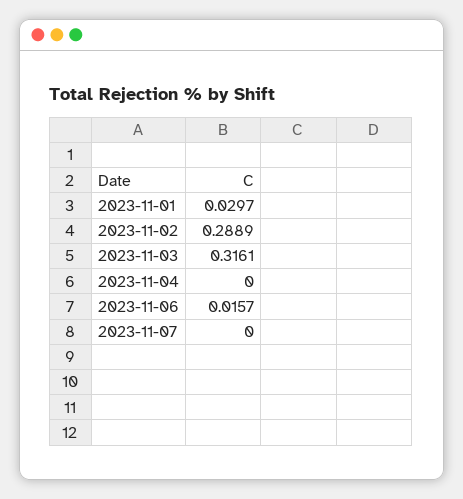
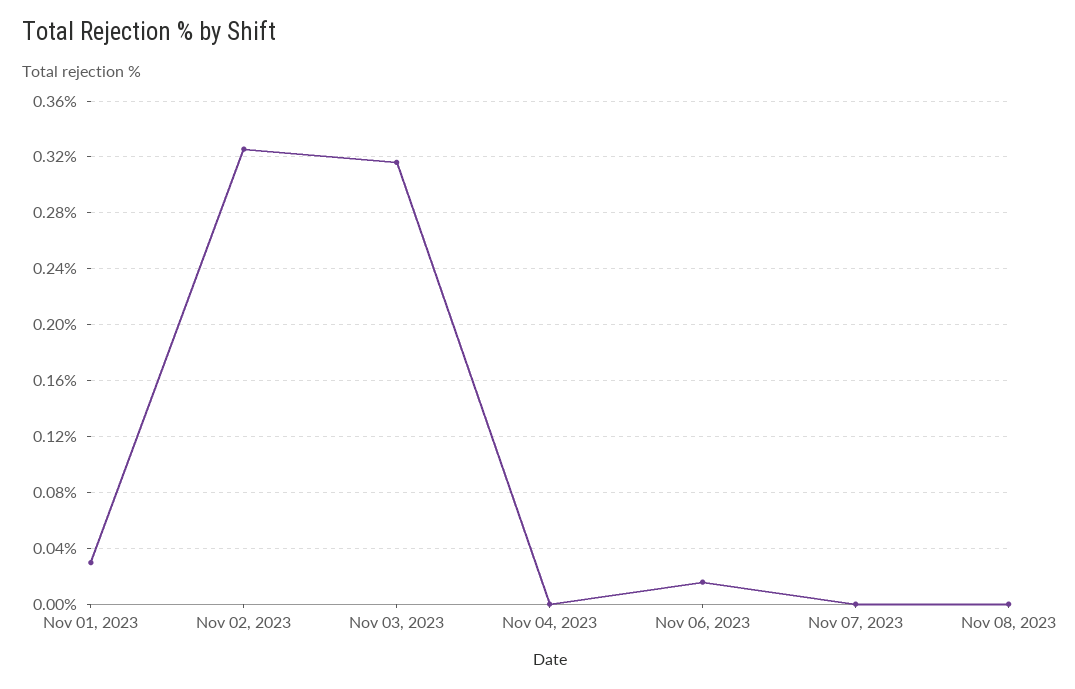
2023-11-02: 0.2889 -> 0.325
Nov 08, 2023: none -> 0

